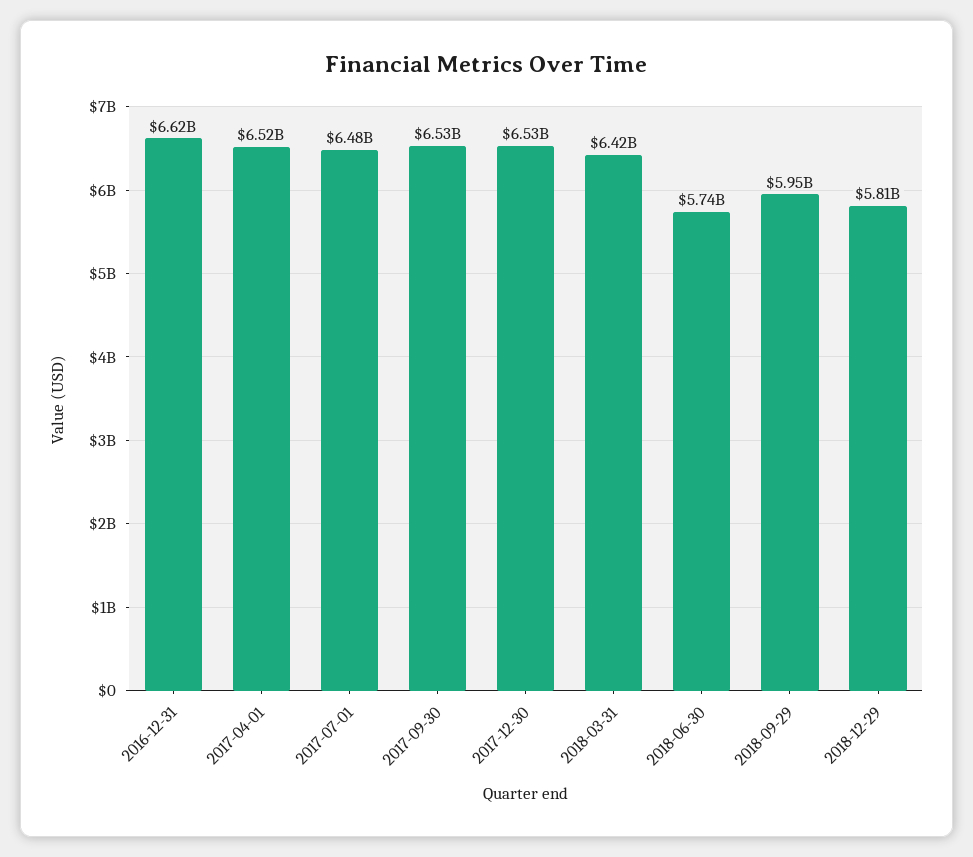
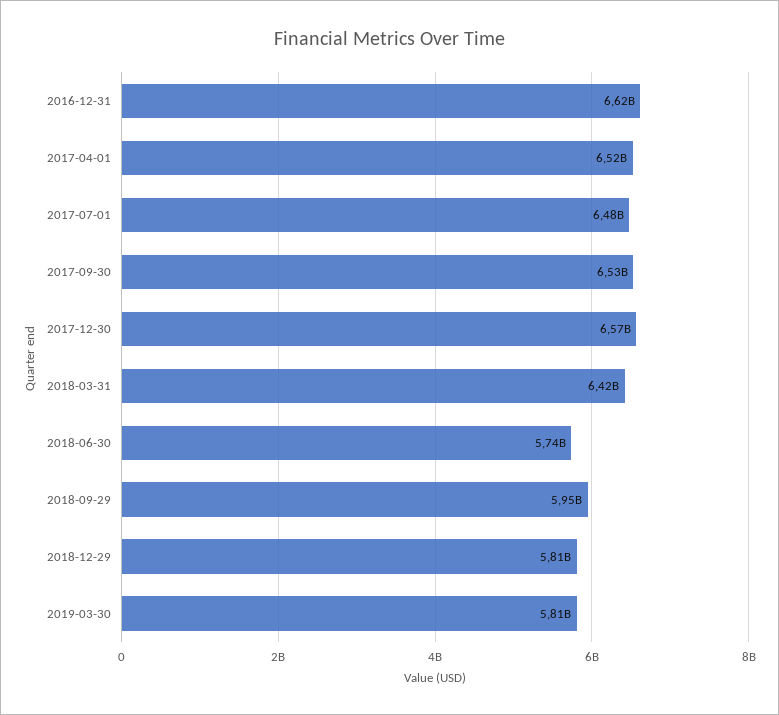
2017-12-30: 6530000000 -> 6570000000
2019-03-30: none -> 5810000000

